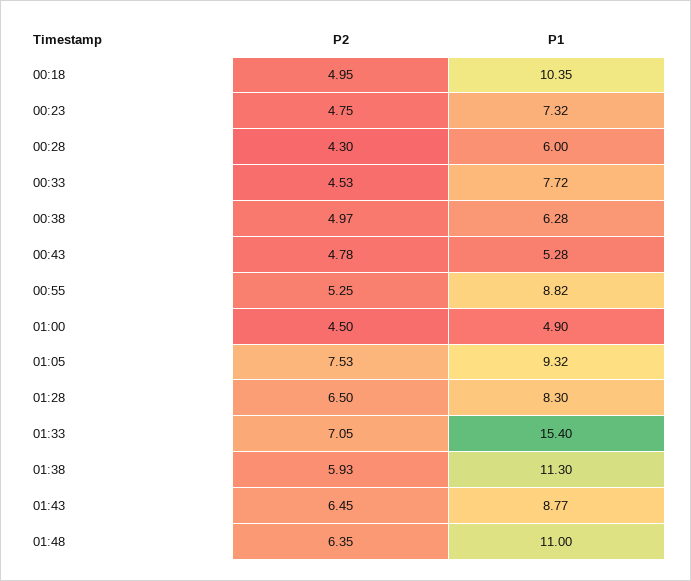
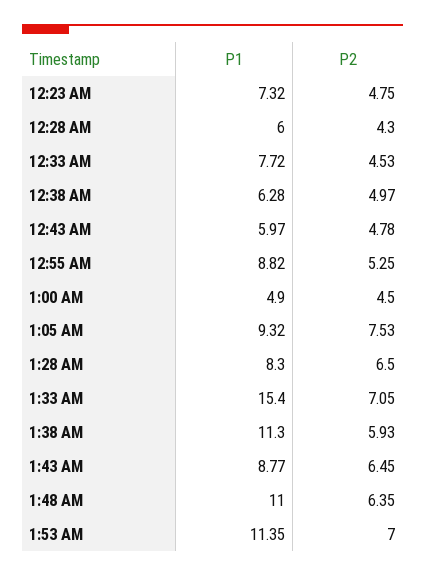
P2, 00:18: 4.95 -> none
P1, 00:18: 10.35 -> none
P1, 00:43: 5.28 -> 5.97
P1, 1:53 AM: none -> 11.35
P2, 1:53 AM: none -> 7

